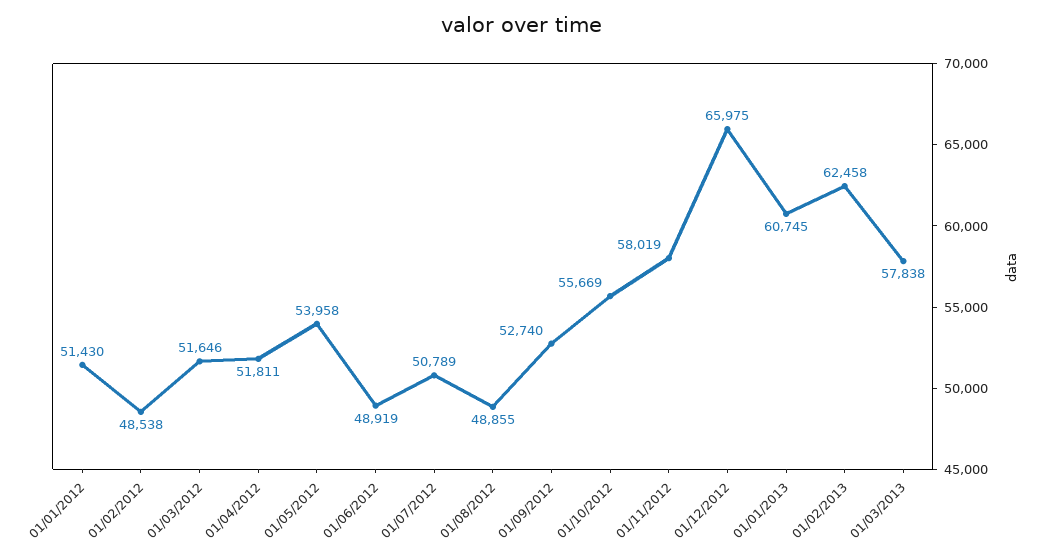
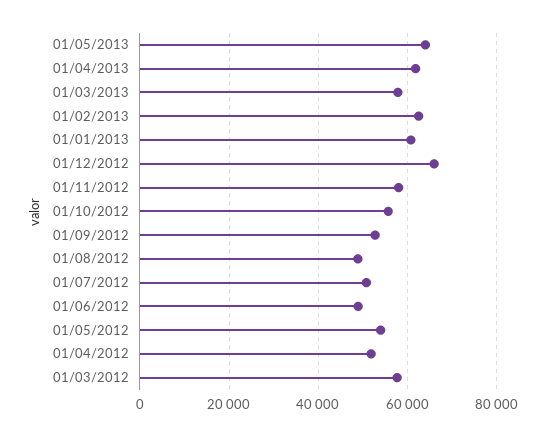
01/01/2012: 51430 -> none
01/02/2012: 48538 -> none
01/03/2012: 51646 -> 58000
01/05/2013: none -> 64000
01/04/2013: none -> 62000

